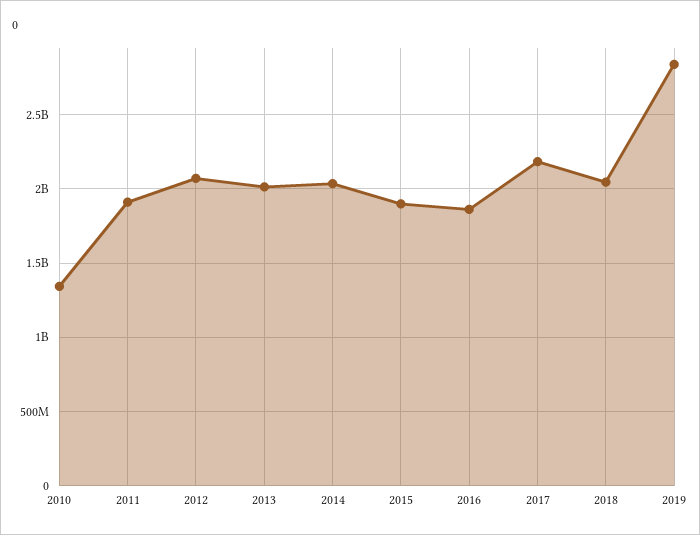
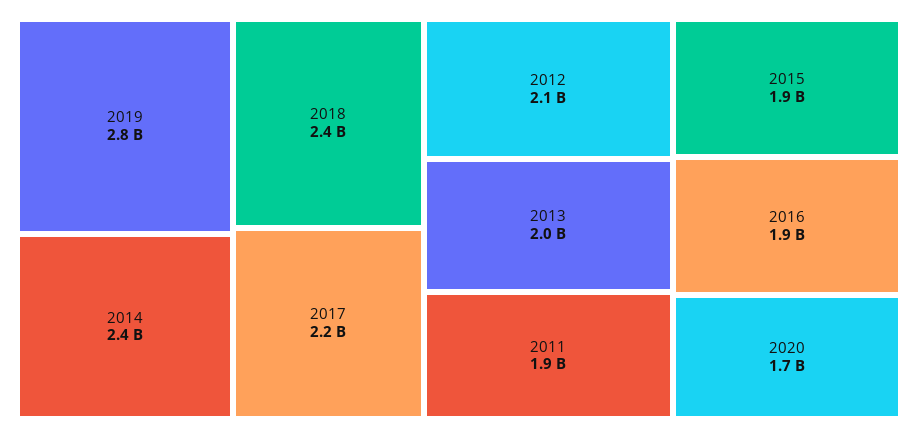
2010: 1350000000 -> none
2014: 2050000000 -> 2400000000
2018: 2050000000 -> 2400000000
2020: none -> 1700000000

